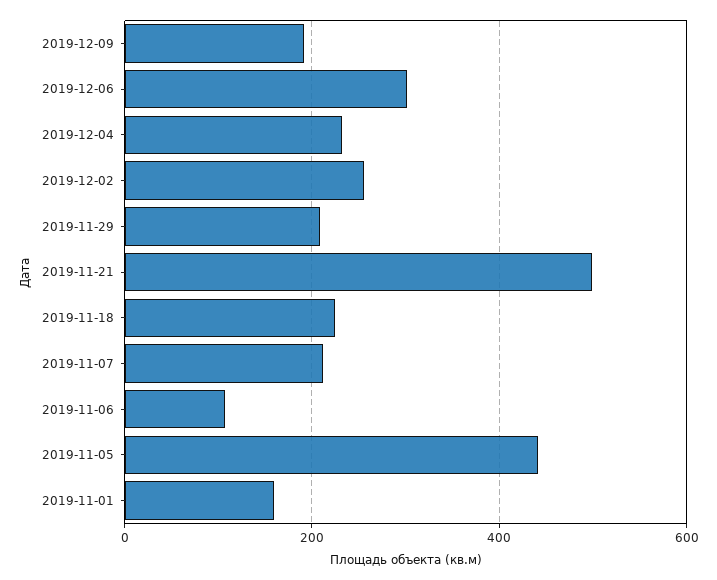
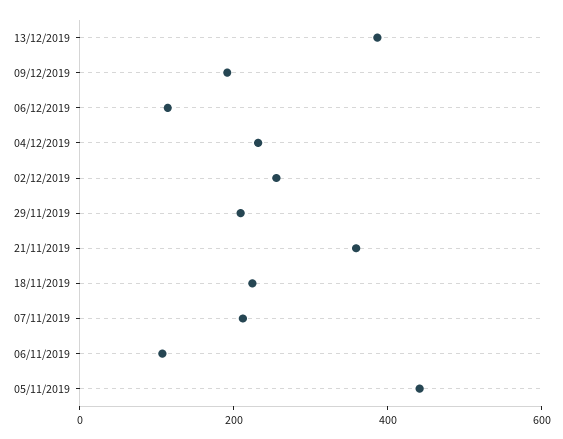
2019-12-06: 300 -> 100
2019-11-21: 500 -> 350
2019-11-01: 160 -> none
13/12/2019: none -> 400

